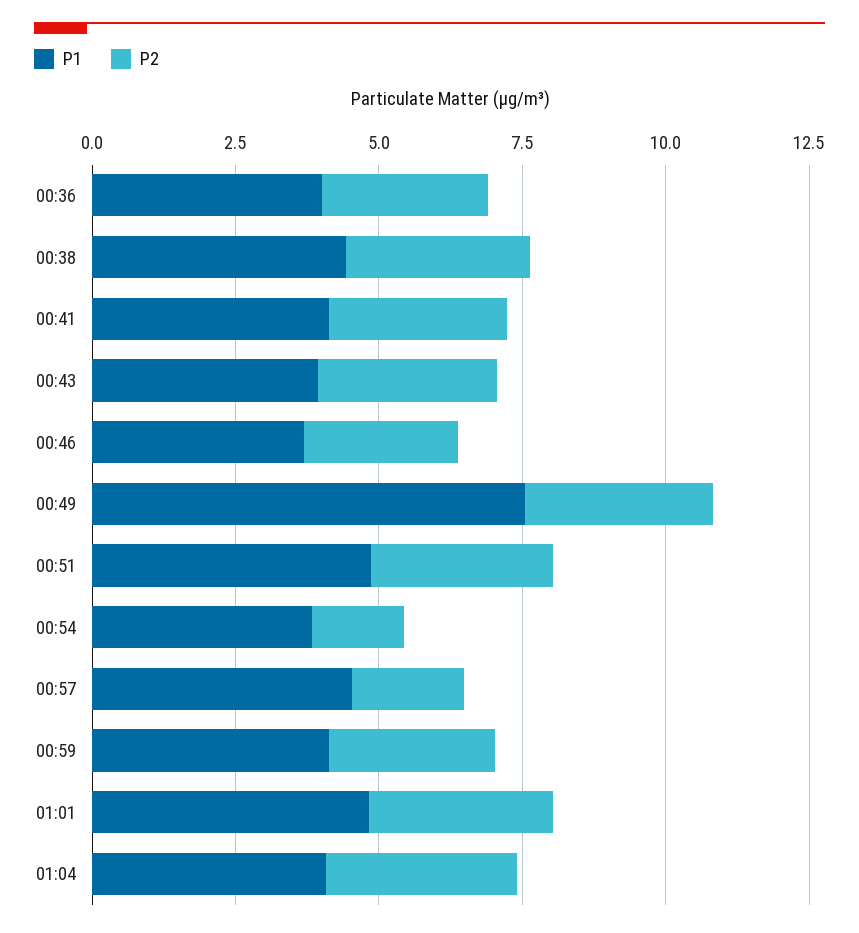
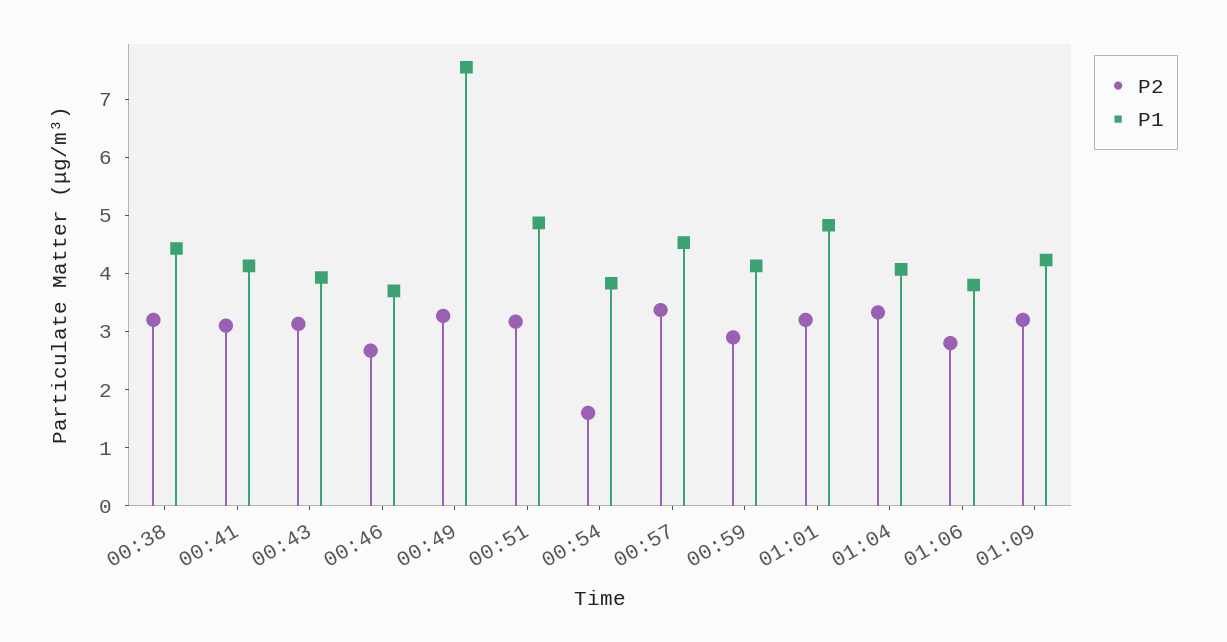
P1, 00:36: 4 -> none
P2, 00:36: 3 -> none
P2, 00:57: 2 -> 3.4
P2, 01:06: none -> 2.8
P1, 01:06: none -> 3.8
P2, 01:09: none -> 3.2
P1, 01:09: none -> 4.2

